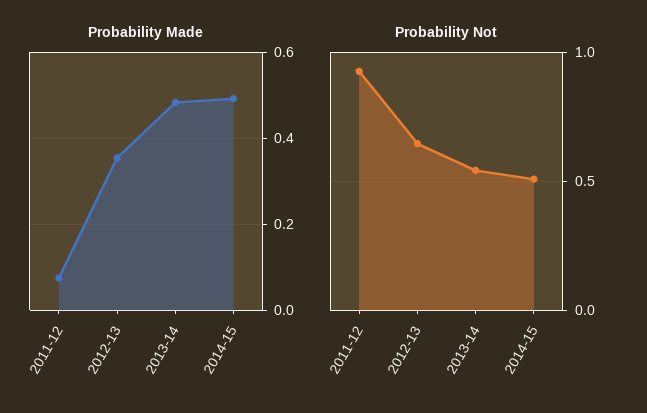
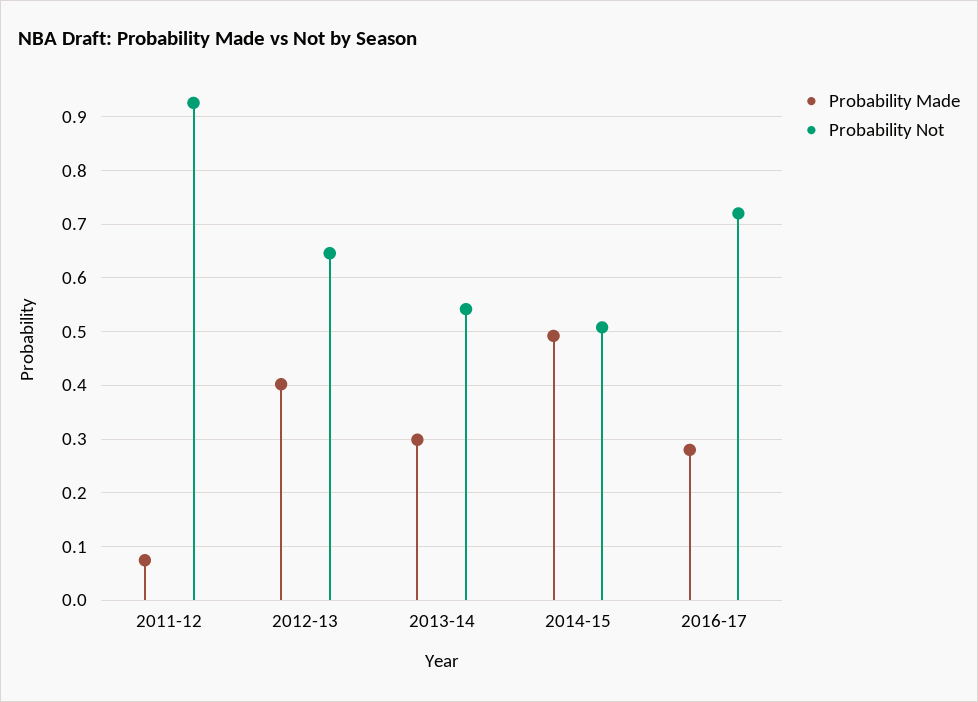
Probability Made, 2012-13: 0.36 -> 0.4
Probability Made, 2013-14: 0.48 -> 0.3
Probability Made, 2016-17: none -> 0.28
Probability Not, 2016-17: none -> 0.72

